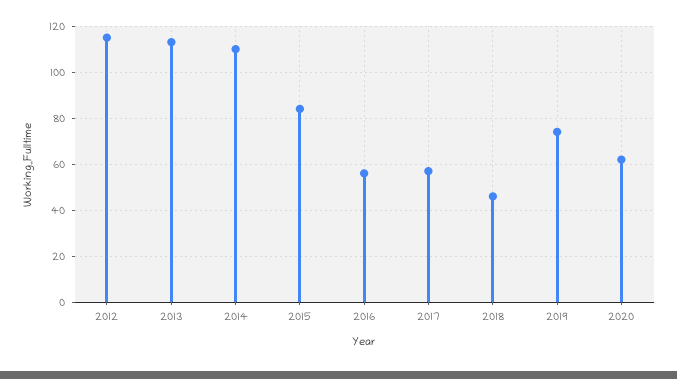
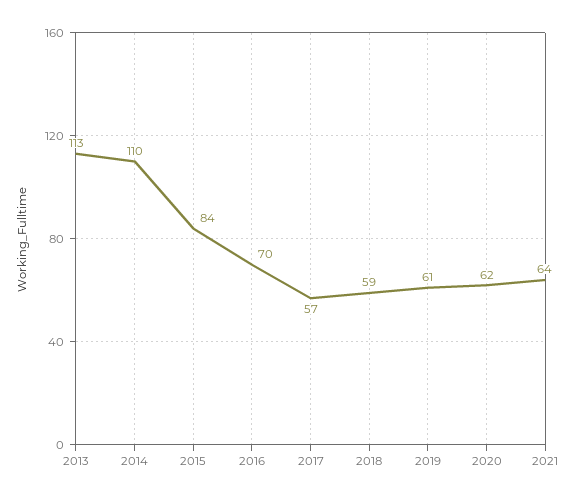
2012: 115 -> none
2016: 55 -> 70
2018: 45 -> 59
2019: 75 -> 61
2021: none -> 64

